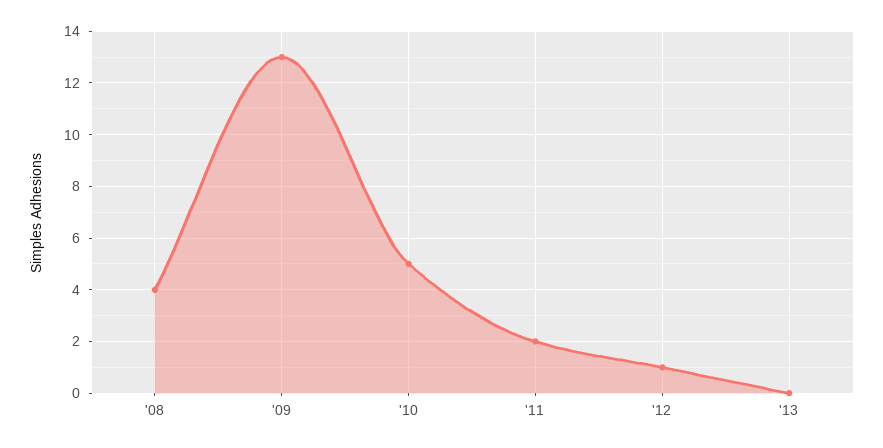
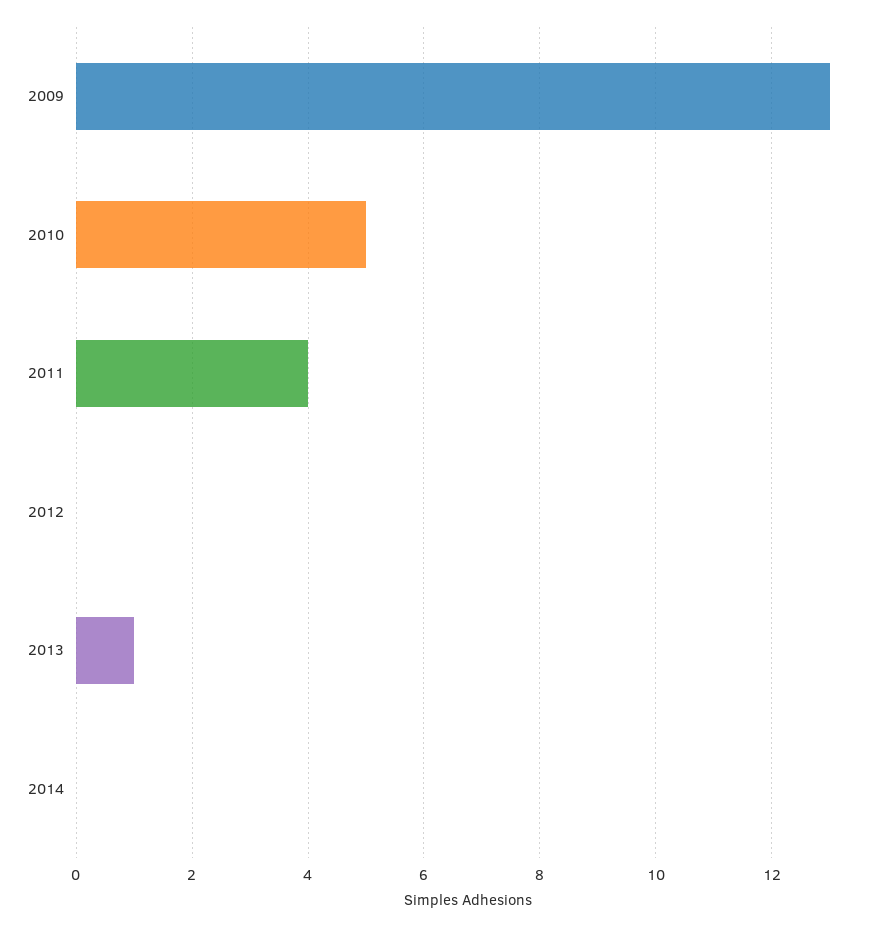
'08: 4 -> none
'11: 2 -> 4
'12: 1 -> 0
'13: 0 -> 1
2014: none -> 0

